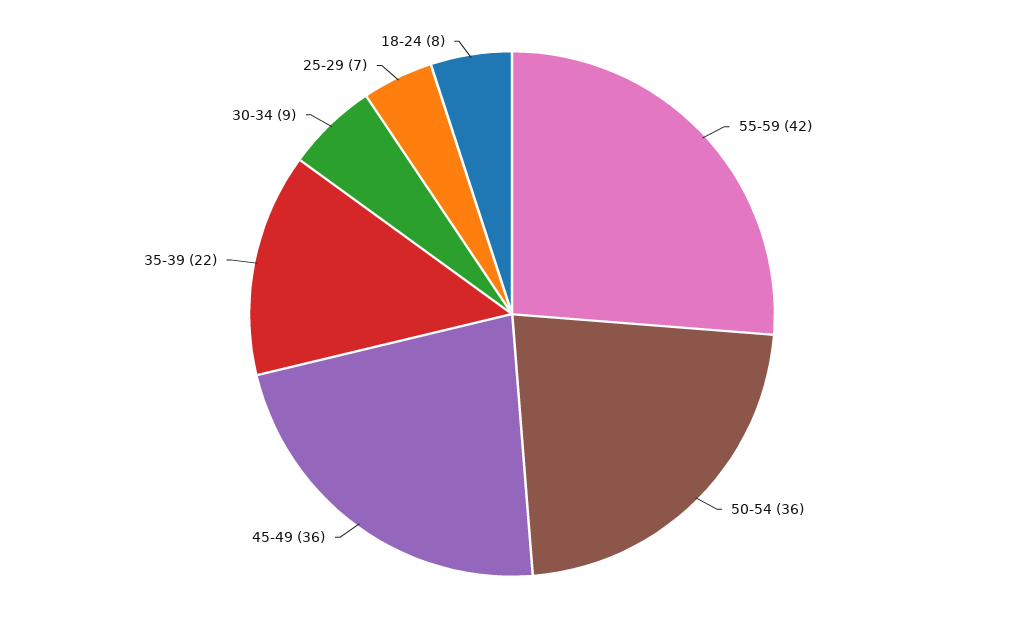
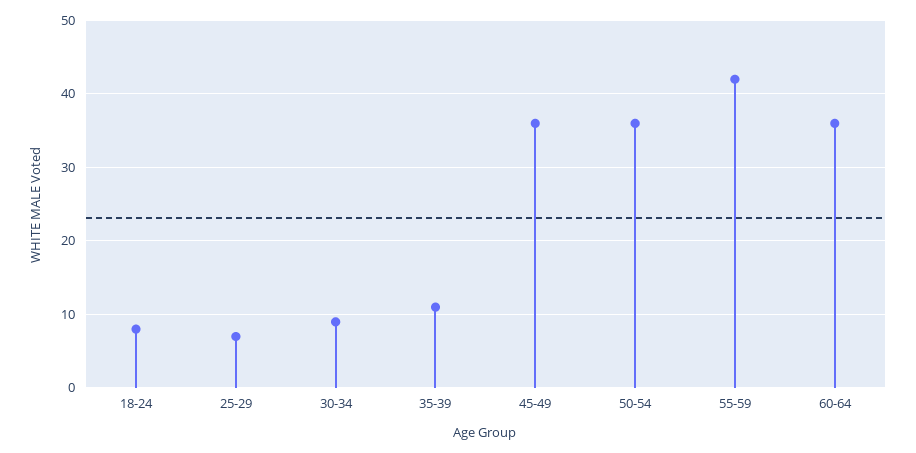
35-39: 22 -> 11
60-64: none -> 36

